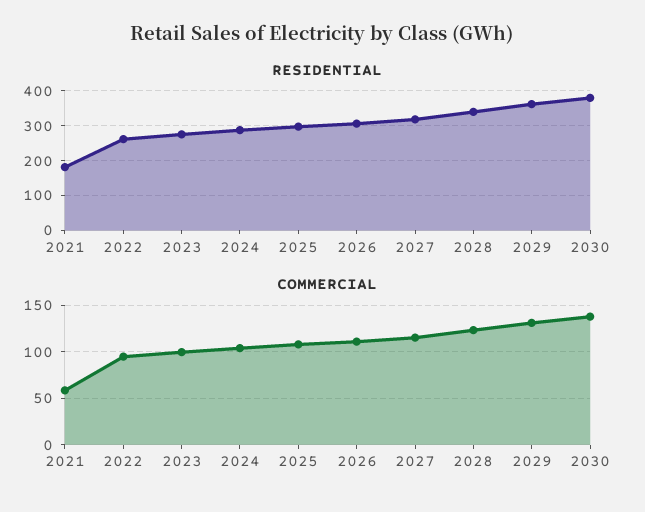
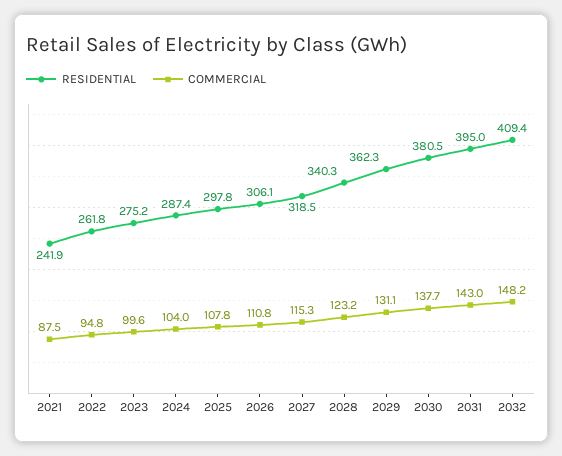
RESIDENTIAL, 2021: 180 -> 241.9
COMMERCIAL, 2021: 60 -> 87.5
RESIDENTIAL, 2031: none -> 395
COMMERCIAL, 2031: none -> 143
RESIDENTIAL, 2032: none -> 409.4
COMMERCIAL, 2032: none -> 148.2

